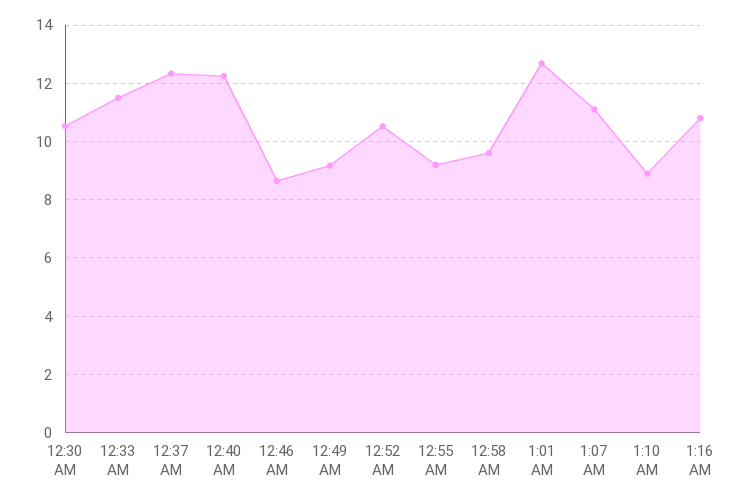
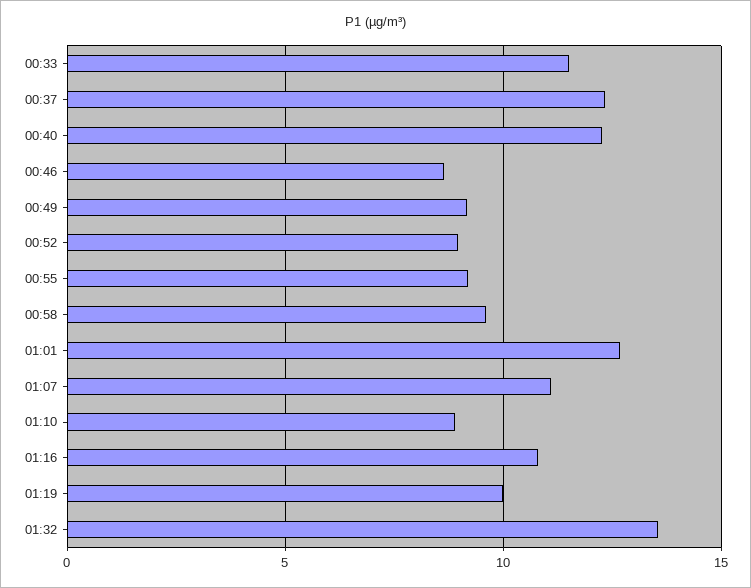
12:30 AM: 10.5 -> none
12:52 AM: 10.5 -> 9
01:19: none -> 10
01:32: none -> 13.5

